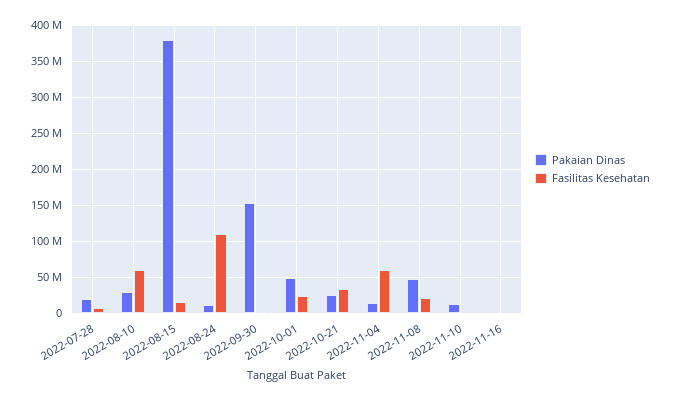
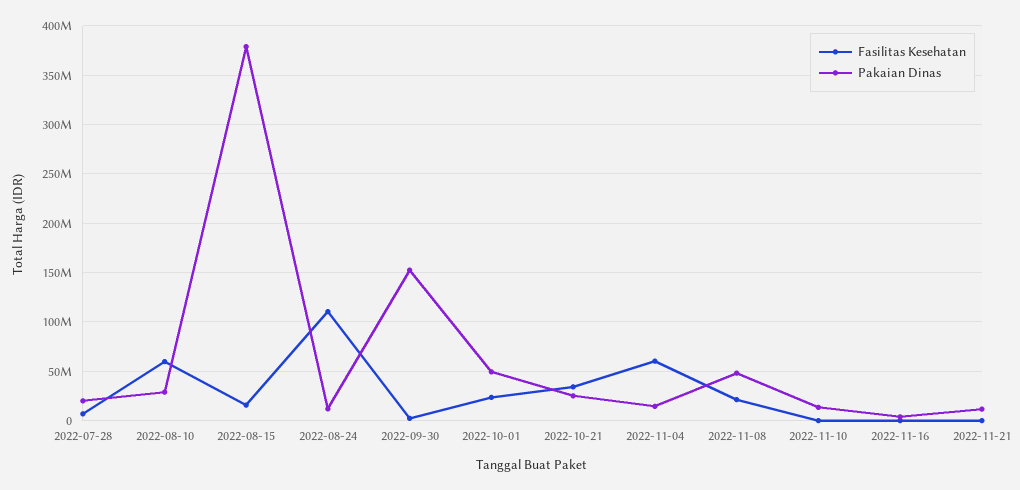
Fasilitas Kesehatan, 2022-11-21: none -> 0
Pakaian Dinas, 2022-11-21: none -> 10000000

